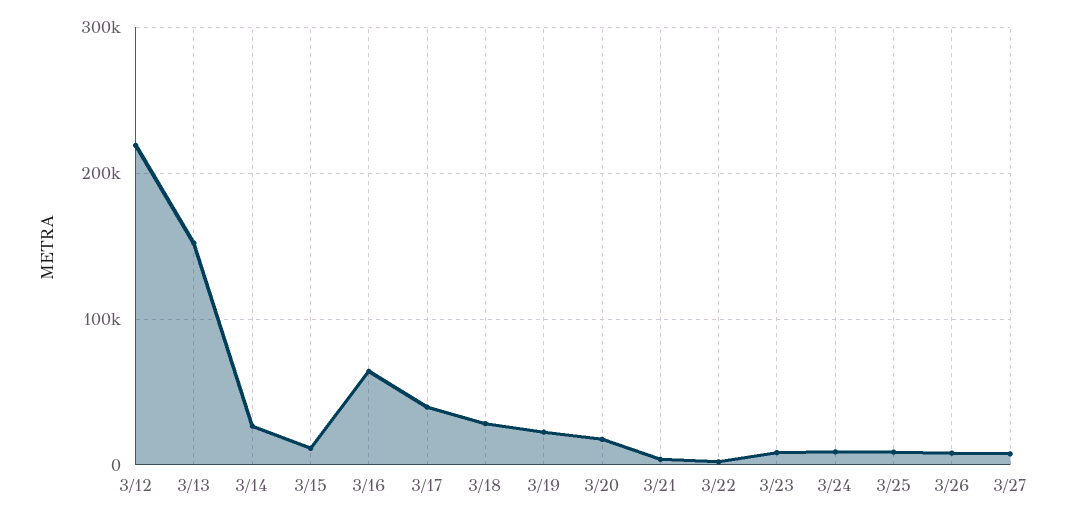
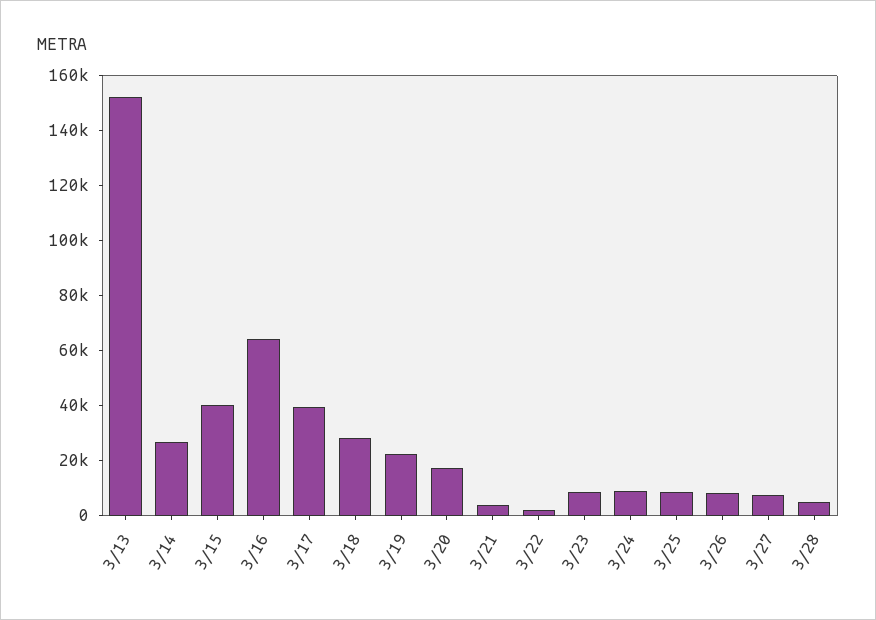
3/12: 220000 -> none
3/15: 10000 -> 40000
3/28: none -> 5000

